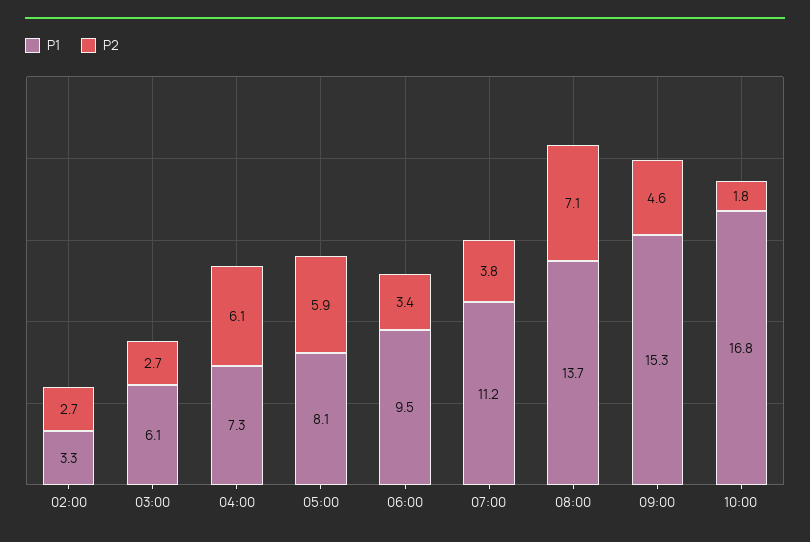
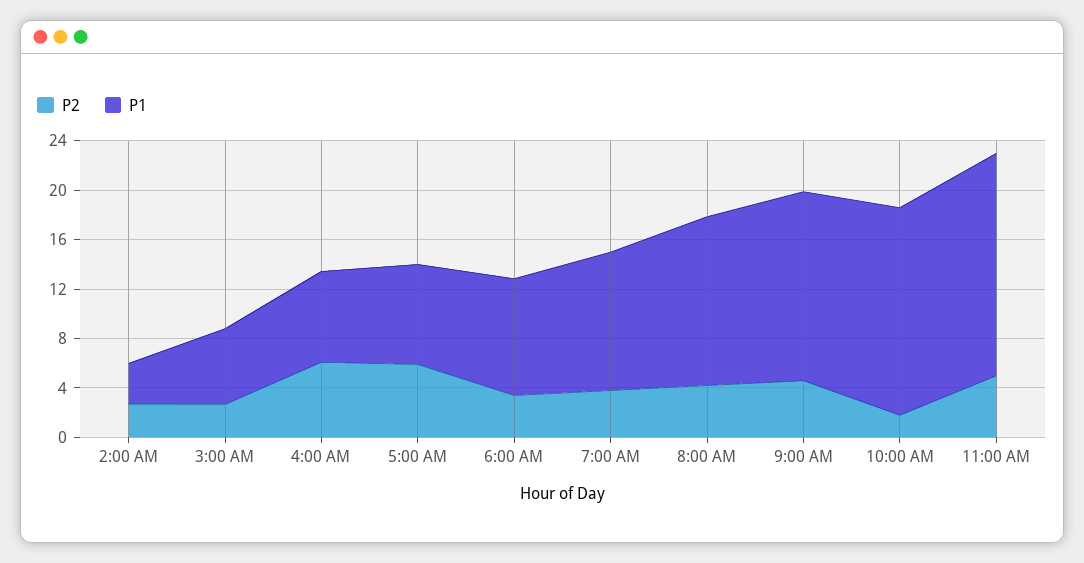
P2, 08:00: 7.1 -> 4
P2, 11:00 AM: none -> 5
P1, 11:00 AM: none -> 18

